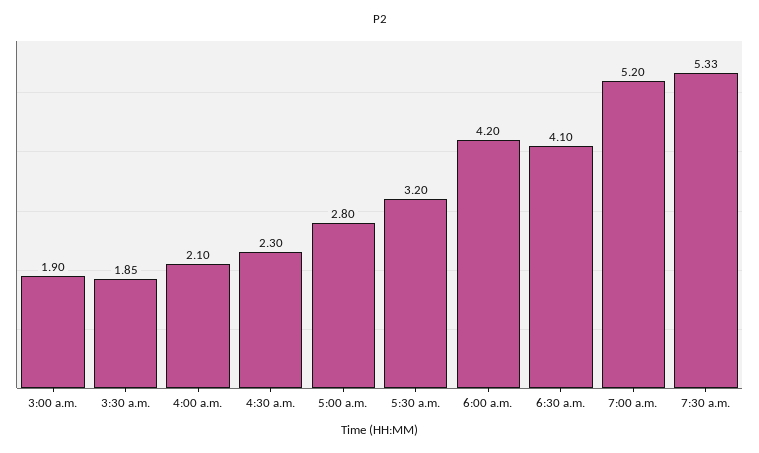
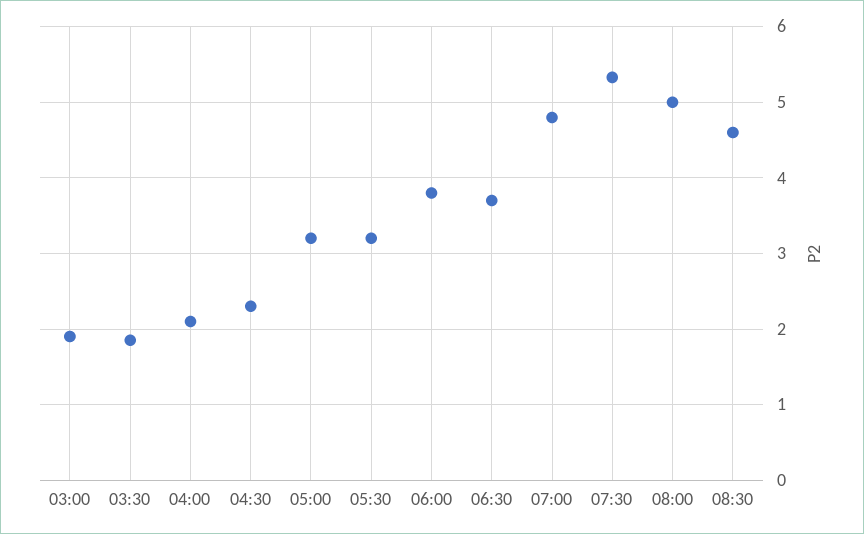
5:00 a.m.: 2.8 -> 3.2
6:00 a.m.: 4.2 -> 3.8
6:30 a.m.: 4.1 -> 3.7
7:00 a.m.: 5.2 -> 4.8
08:00: none -> 5
08:30: none -> 4.6

